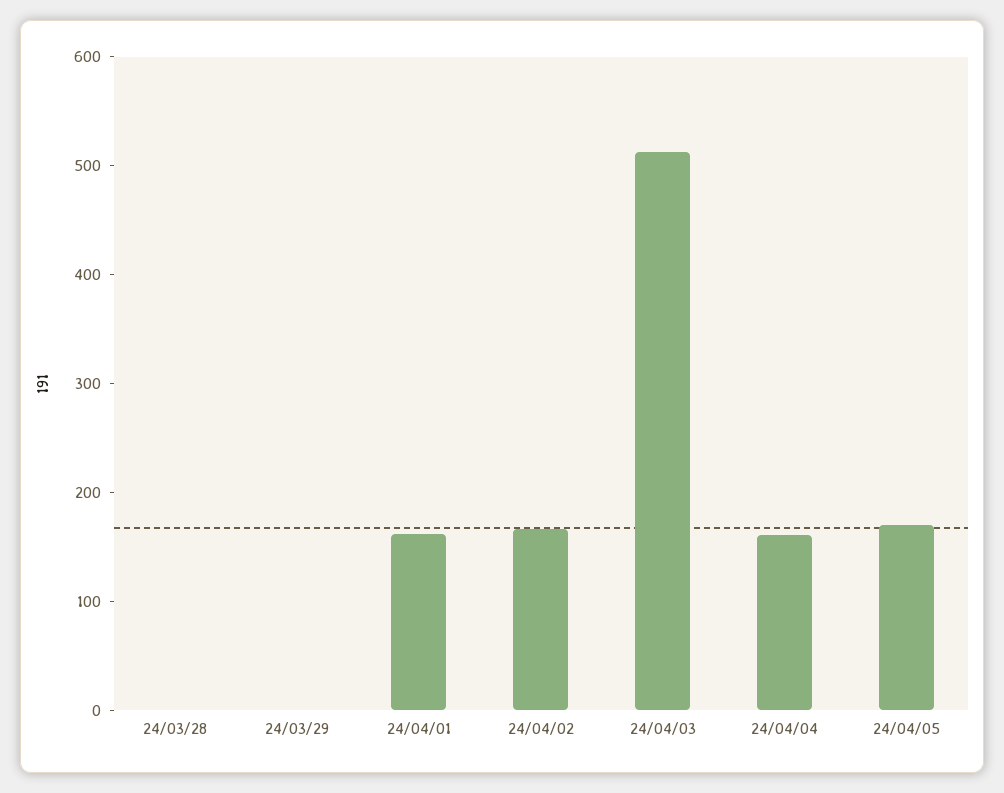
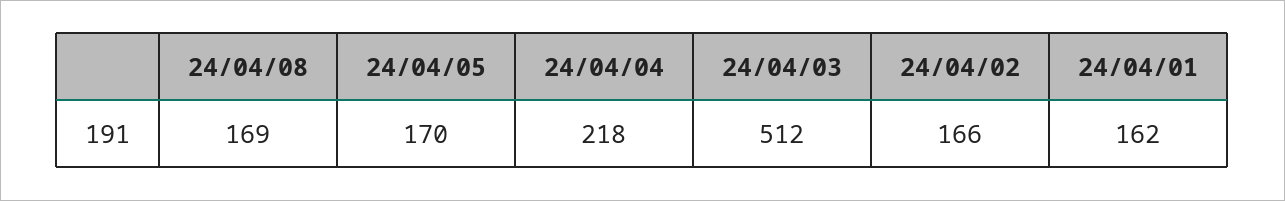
24/03/28: 0 -> none
24/03/29: 0 -> none
24/04/04: 160 -> 218
24/04/08: none -> 169

